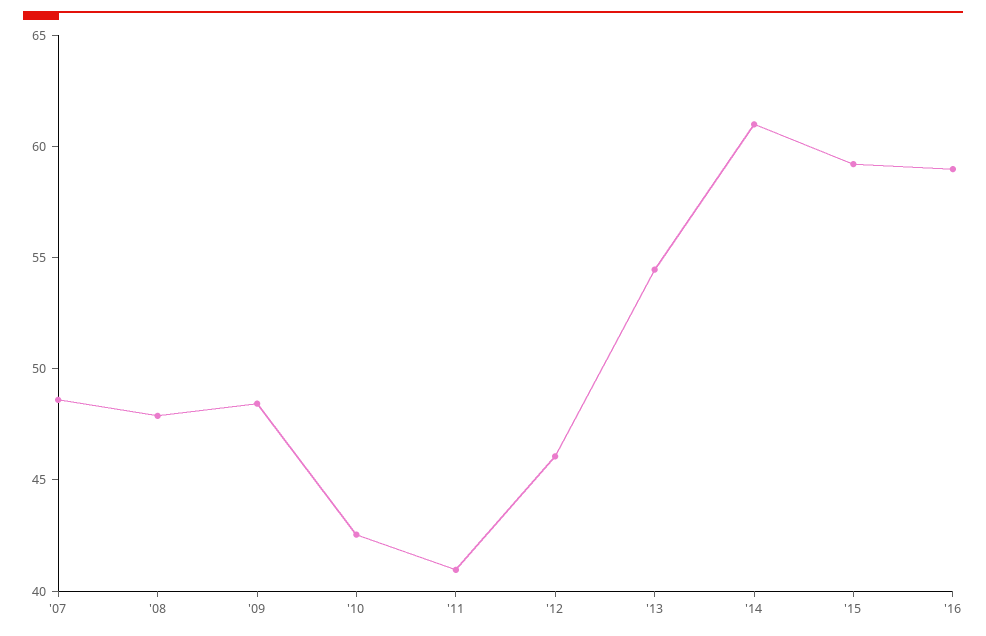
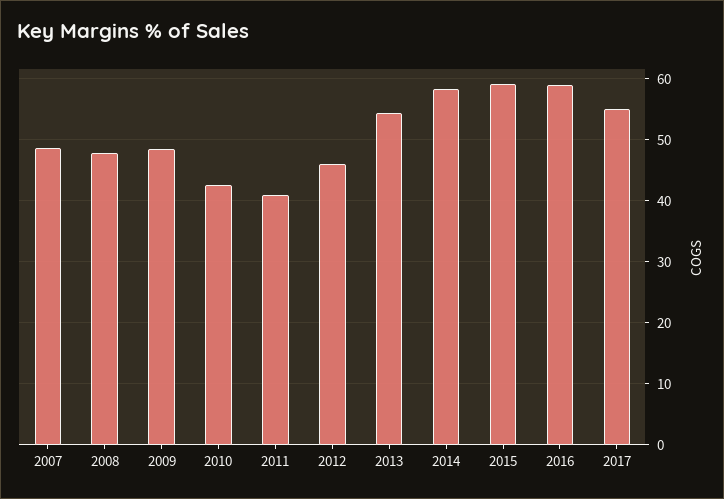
'14: 61 -> 58
2017: none -> 55

